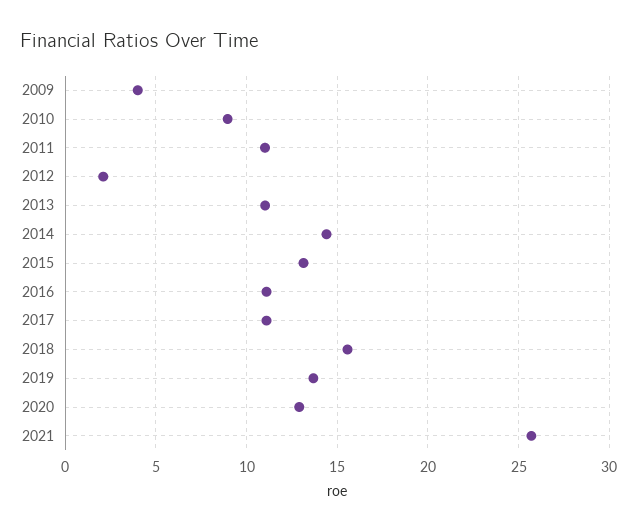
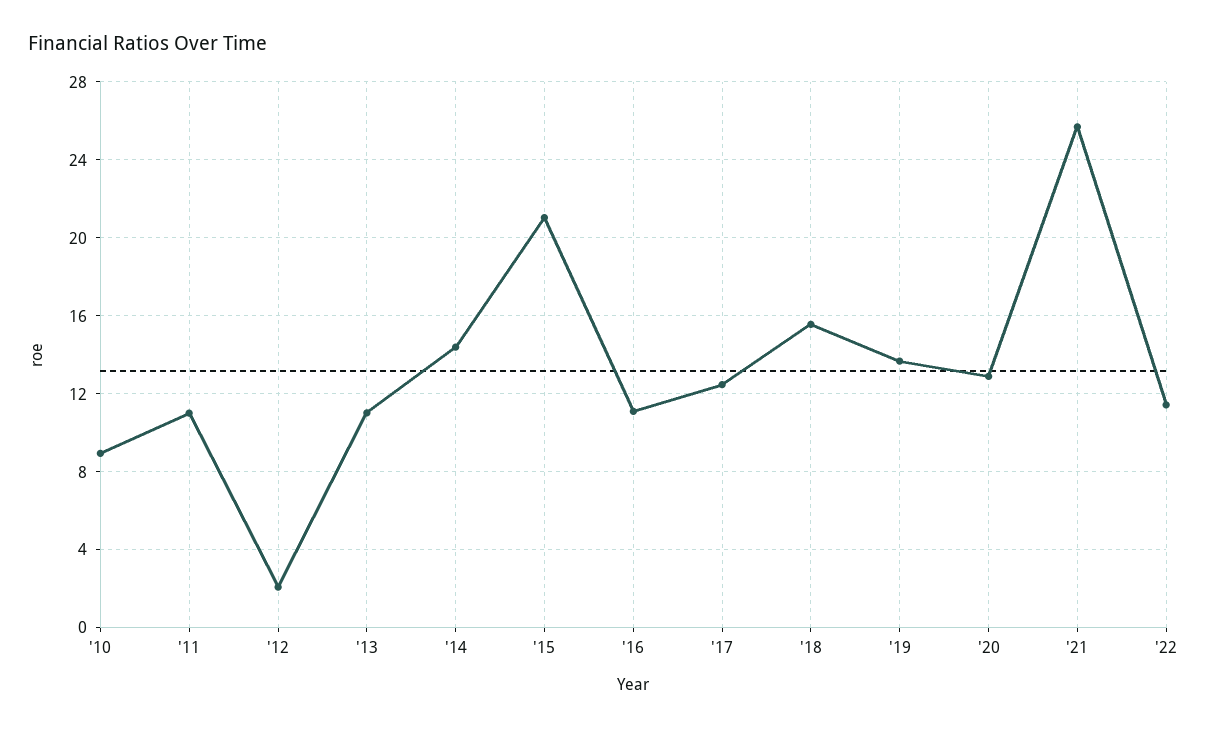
2009: 4 -> none
2015: 13 -> 21
2017: 11 -> 12.5
'22: none -> 11.5

